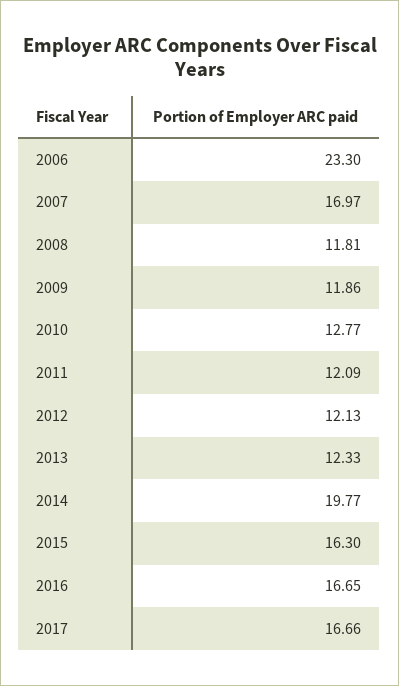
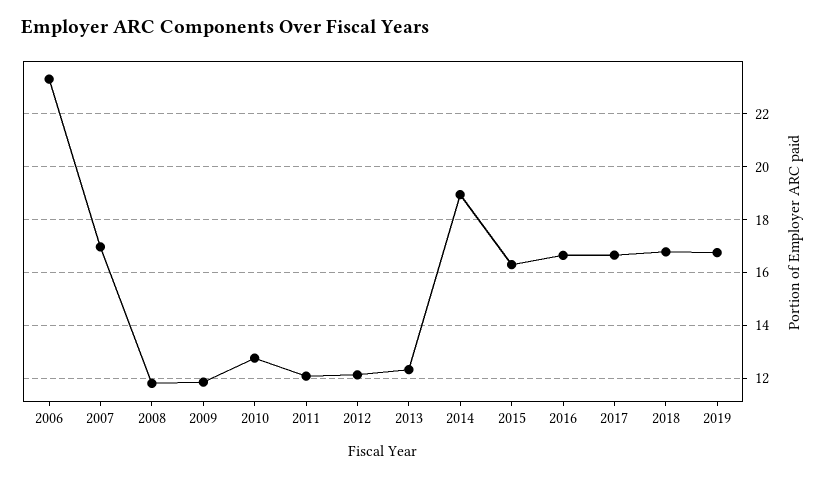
2014: 19.77 -> 19
2018: none -> 16.75
2019: none -> 16.75

